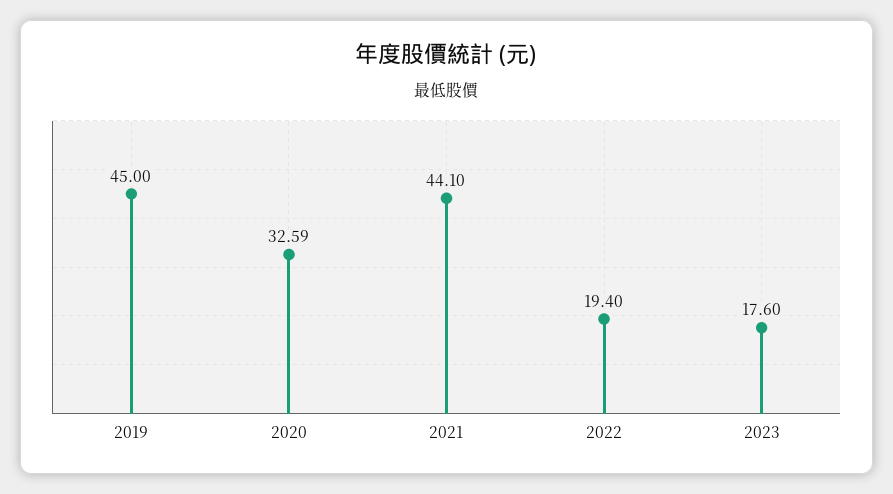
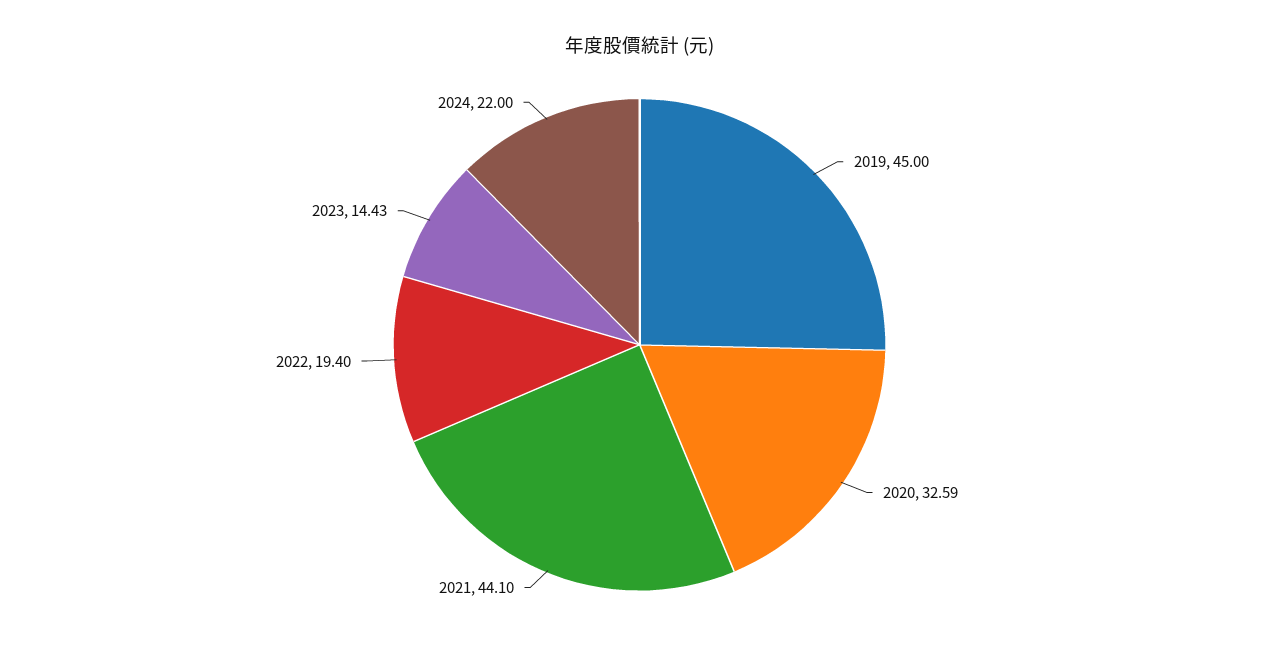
2023: 17.6 -> 14.43
2024: none -> 22

